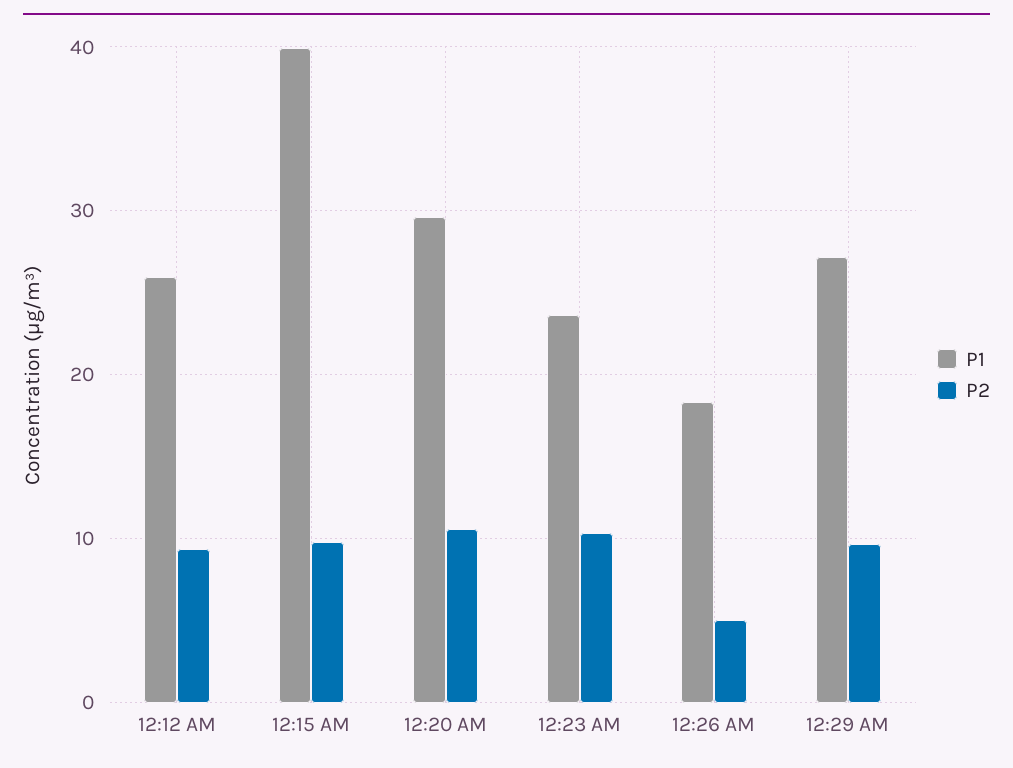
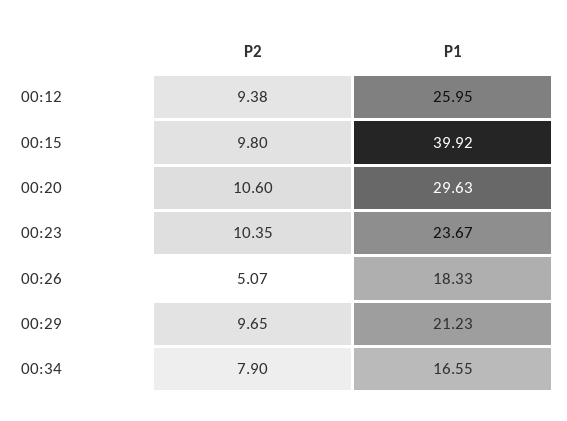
P1, 12:29 AM: 27 -> 21.23
P2, 00:34: none -> 7.9
P1, 00:34: none -> 16.55

